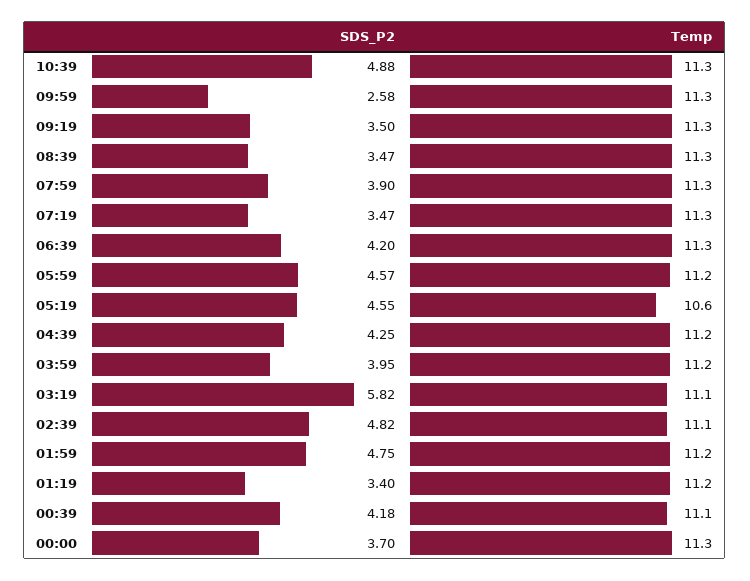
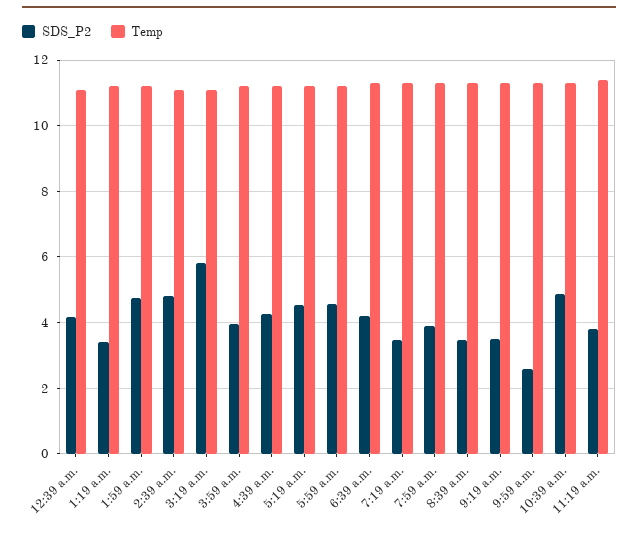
Temp, 05:19: 10.6 -> 11.2
SDS_P2, 00:00: 3.7 -> none
Temp, 00:00: 11.3 -> none
SDS_P2, 11:19 a.m.: none -> 3.8
Temp, 11:19 a.m.: none -> 11.4

